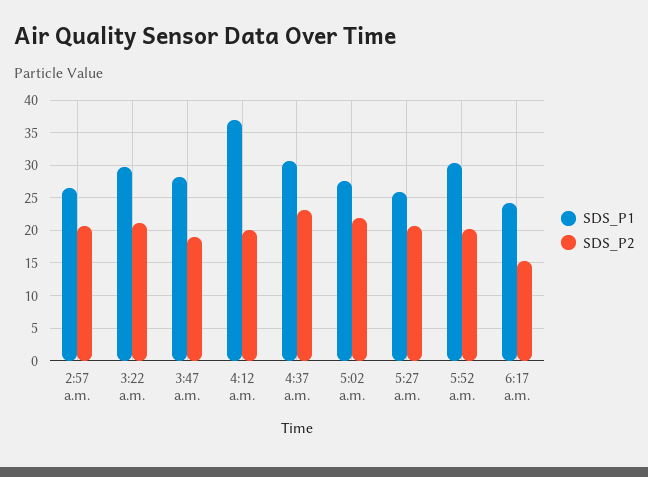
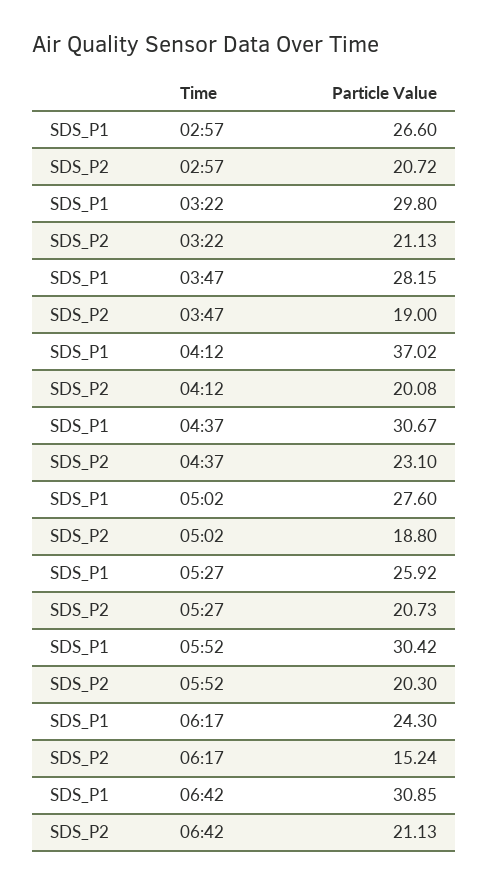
SDS_P2, 5:02 a.m.: 22 -> 18.8
SDS_P1, 06:42: none -> 30.85
SDS_P2, 06:42: none -> 21.13

